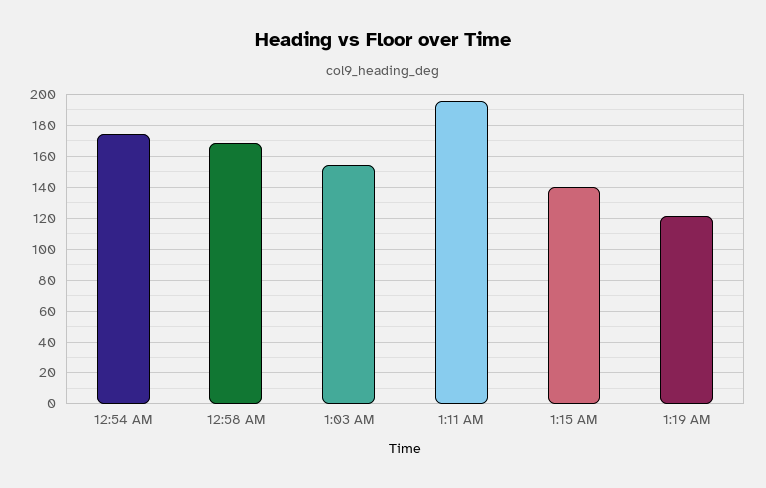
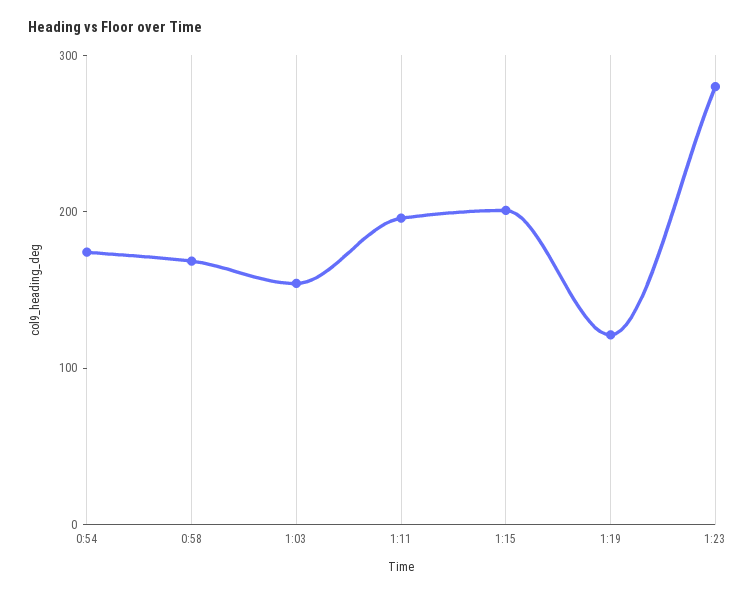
1:15 AM: 140 -> 200
1:23: none -> 280

